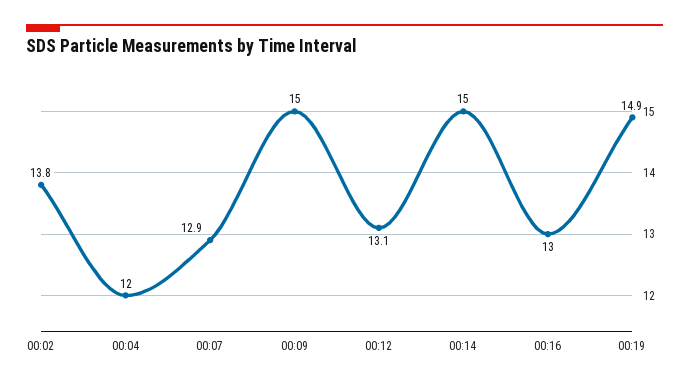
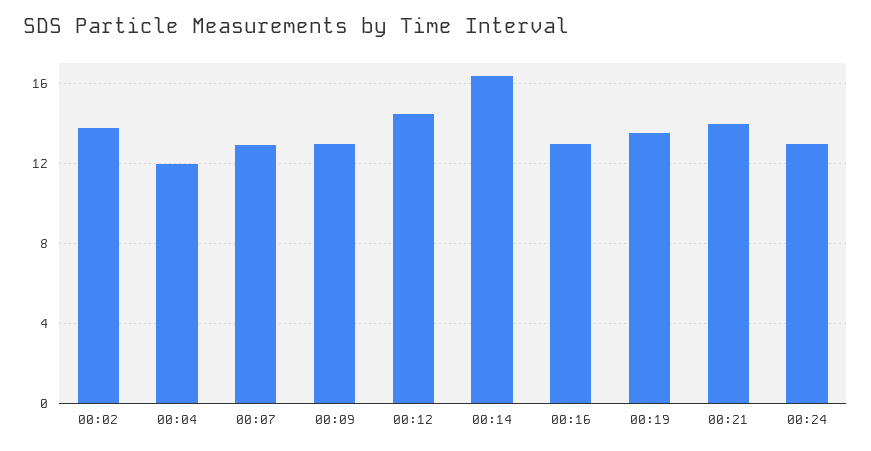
00:09: 15 -> 13
00:12: 13.1 -> 14.5
00:14: 15 -> 16.5
00:19: 14.9 -> 13.5
00:21: none -> 14
00:24: none -> 13

